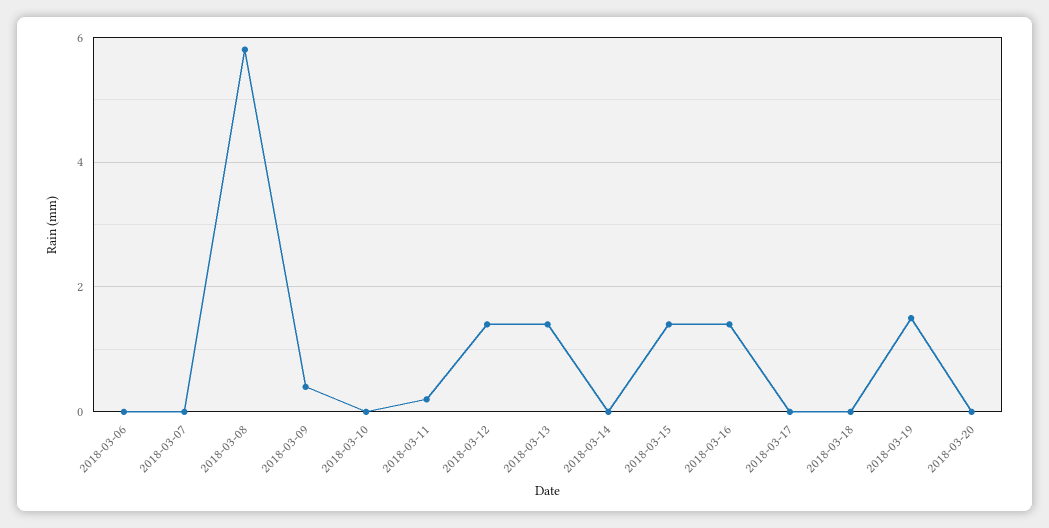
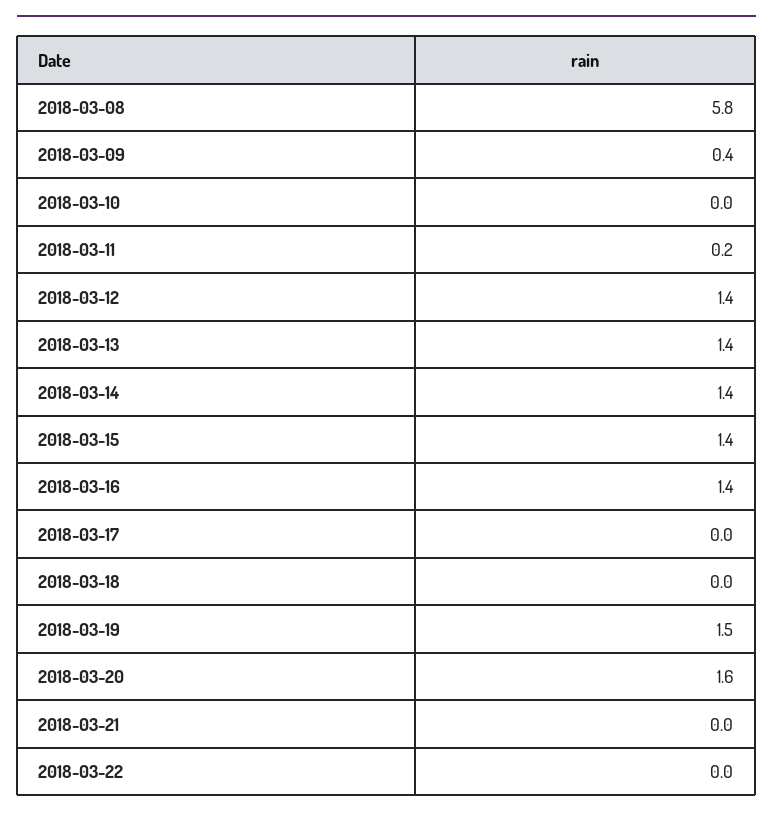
2018-03-06: 0 -> none
2018-03-07: 0 -> none
2018-03-14: 0 -> 1.4
2018-03-20: 0 -> 1.6
2018-03-21: none -> 0
2018-03-22: none -> 0

